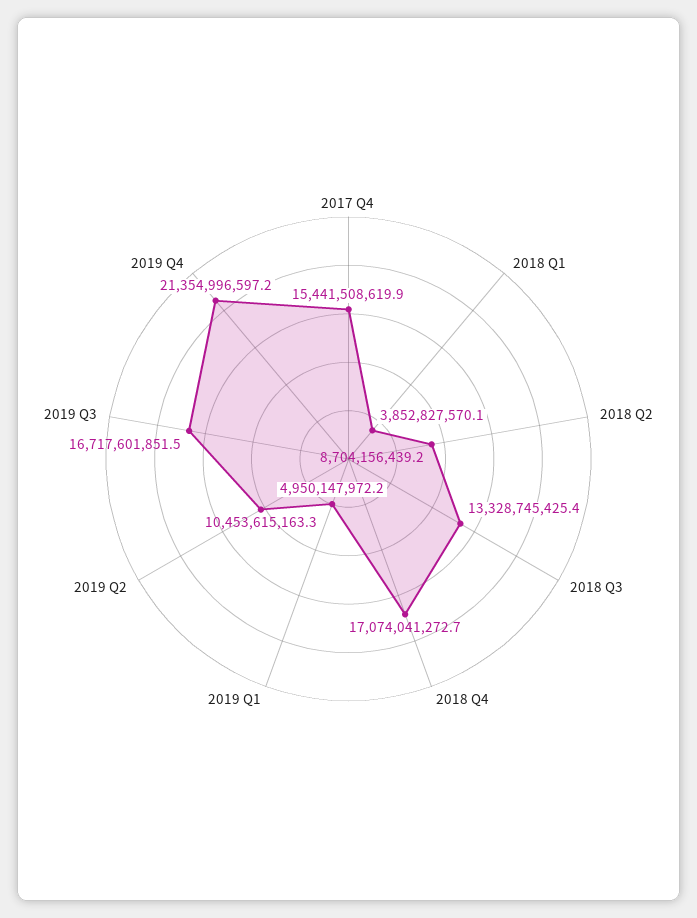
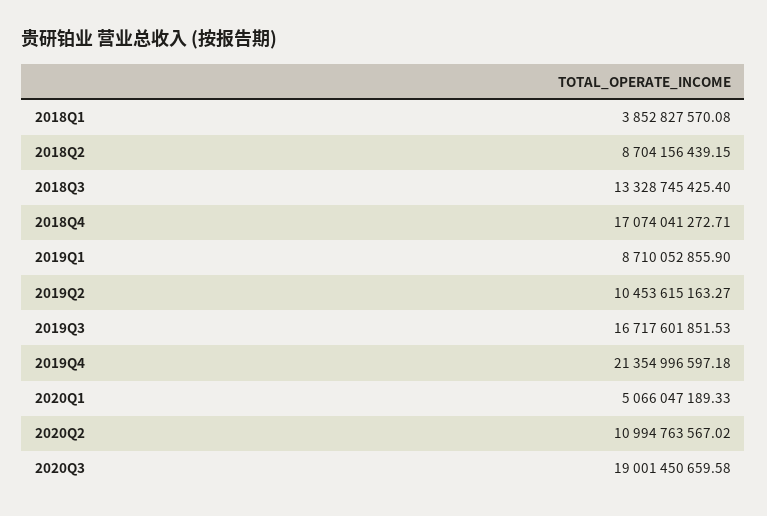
2017 Q4: 15441508619.9 -> none
2019 Q1: 4950147972.2 -> 8710052855.9
2020Q1: none -> 5066047189.33
2020Q2: none -> 10994763567.02
2020Q3: none -> 19001450659.58

